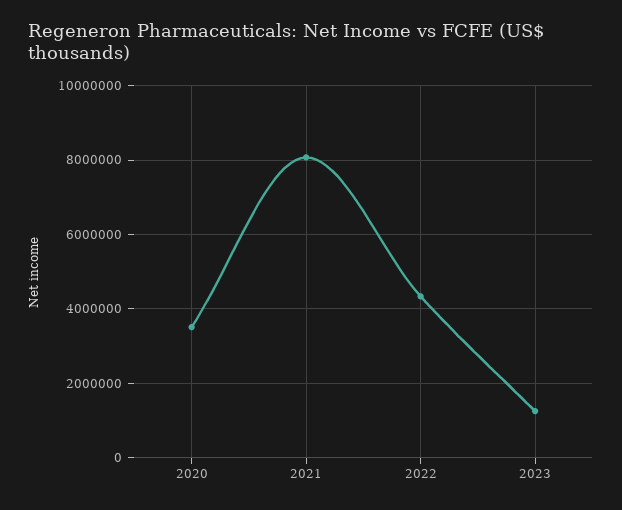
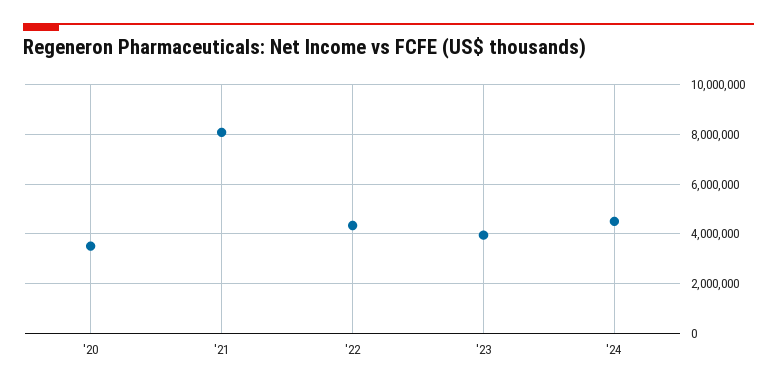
2023: 1200000 -> 4000000
'24: none -> 4500000

